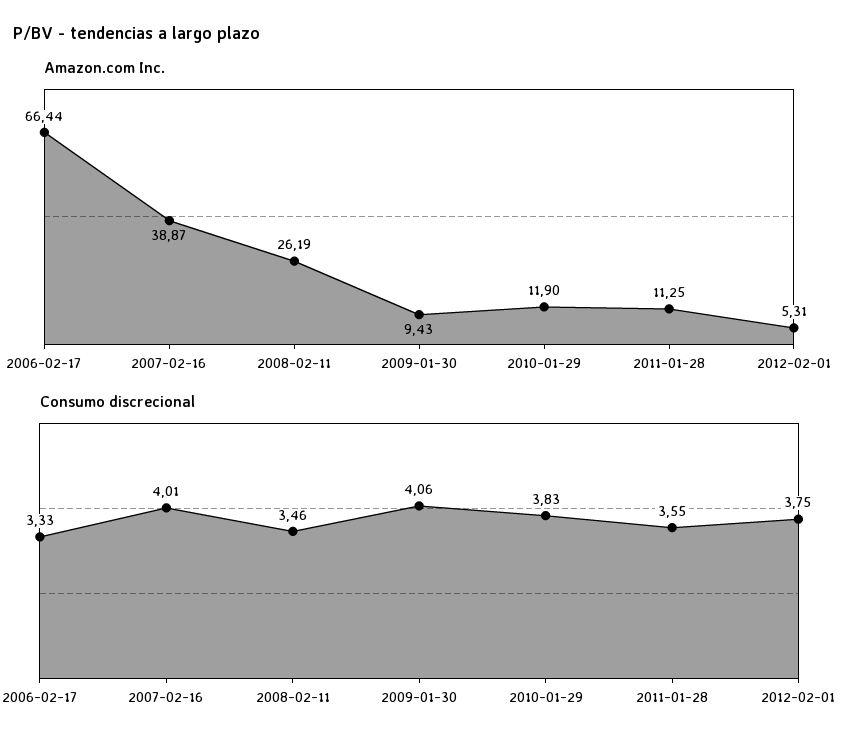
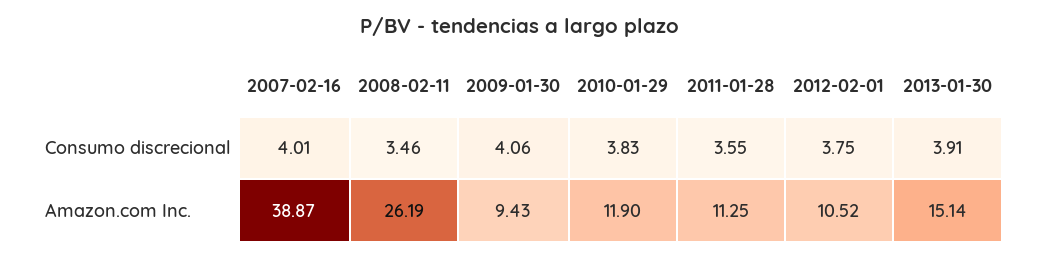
Amazon.com Inc., 2006-02-17: 66.44 -> none
Amazon.com Inc., 2012-02-01: 5.31 -> 10.52
Consumo discrecional, 2006-02-17: 3.33 -> none
Consumo discrecional, 2013-01-30: none -> 3.91
Amazon.com Inc., 2013-01-30: none -> 15.14

